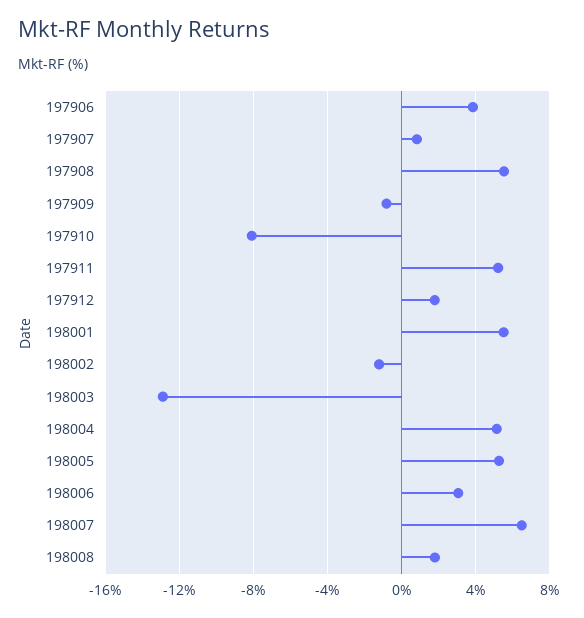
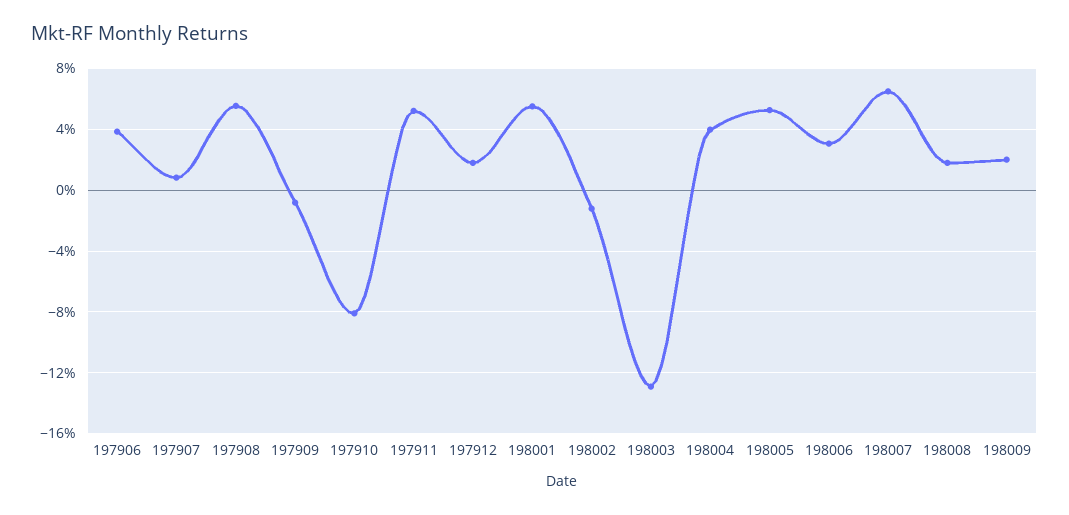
198004: 5 -> 4
198009: none -> 2

